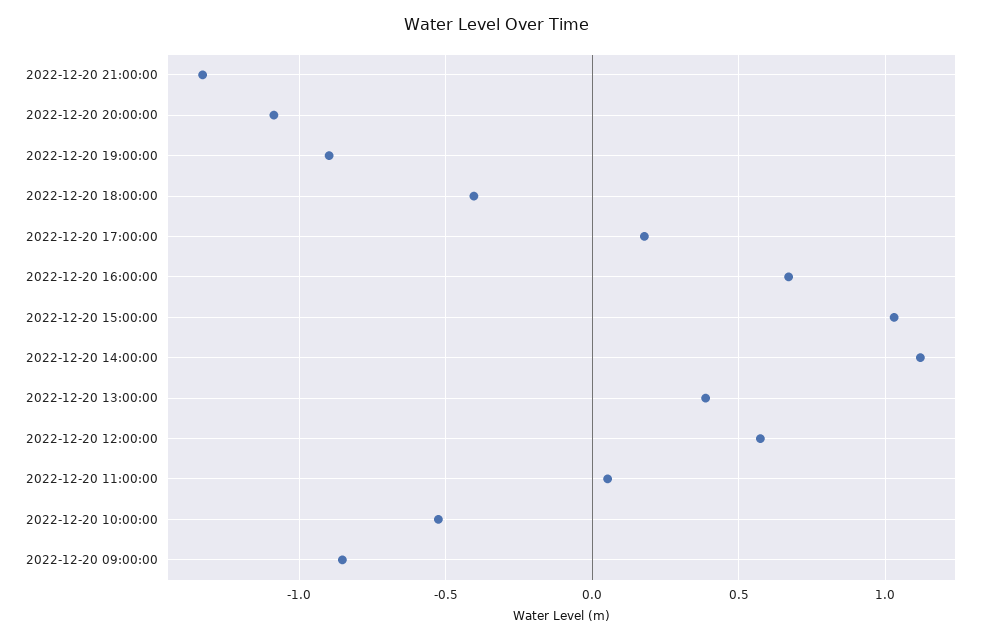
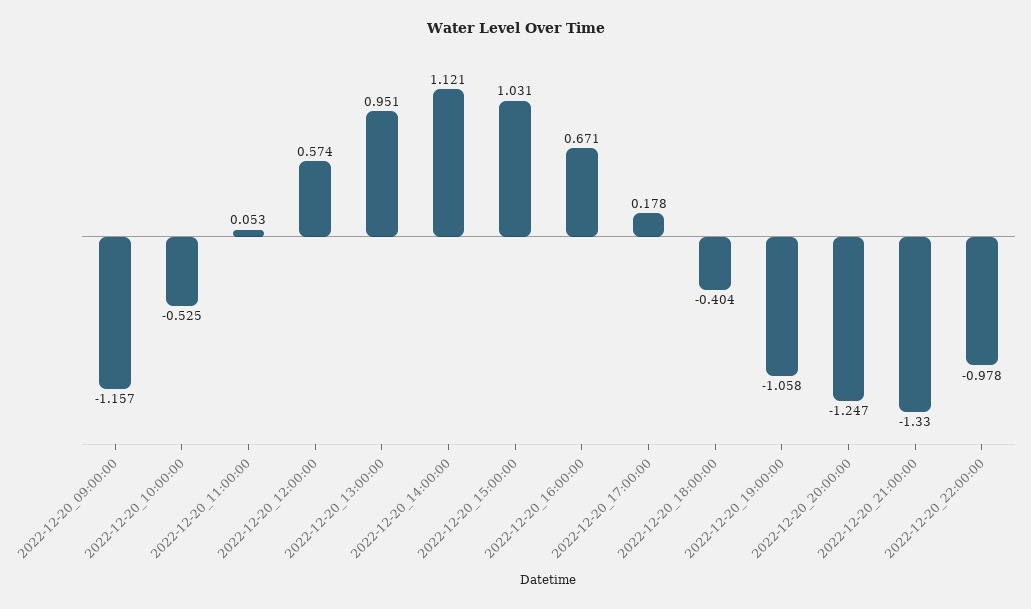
2022-12-20 20:00:00: -1.1 -> -1.247
2022-12-20 19:00:00: -0.9 -> -1.058
2022-12-20 13:00:00: 0.4 -> 0.951
2022-12-20 09:00:00: -0.85 -> -1.157
2022-12-20_22:00:00: none -> -0.978

